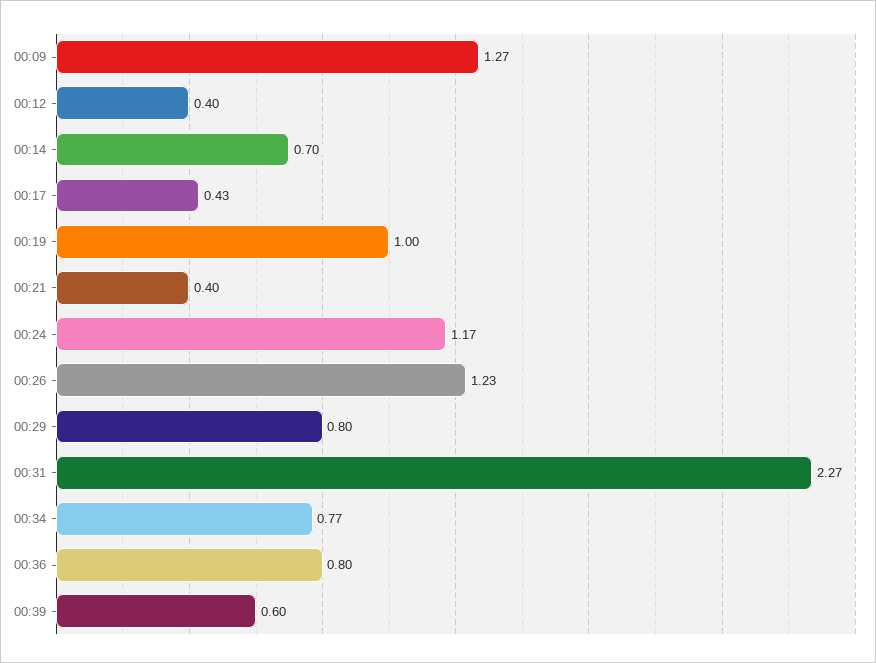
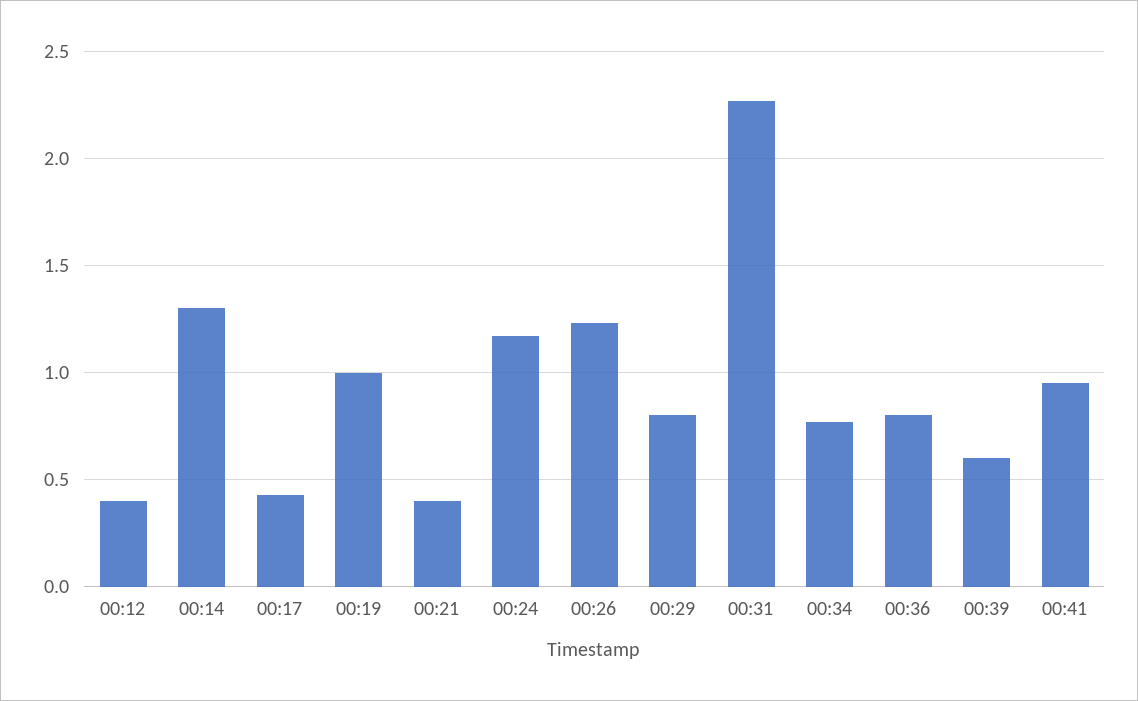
00:09: 1.27 -> none
00:14: 0.7 -> 1.3
00:41: none -> 0.95

